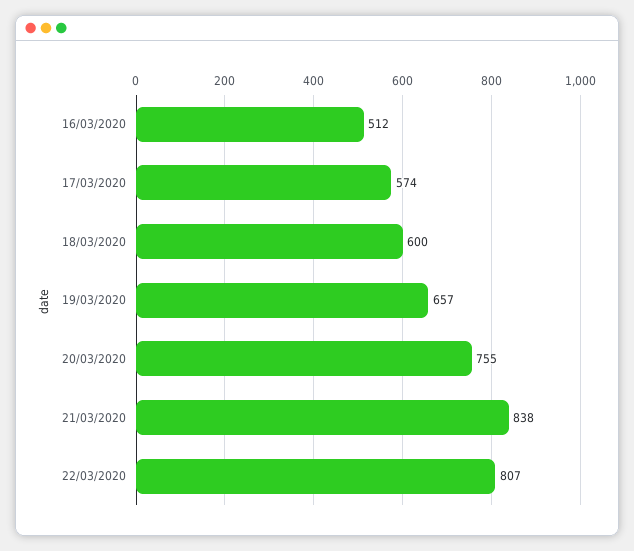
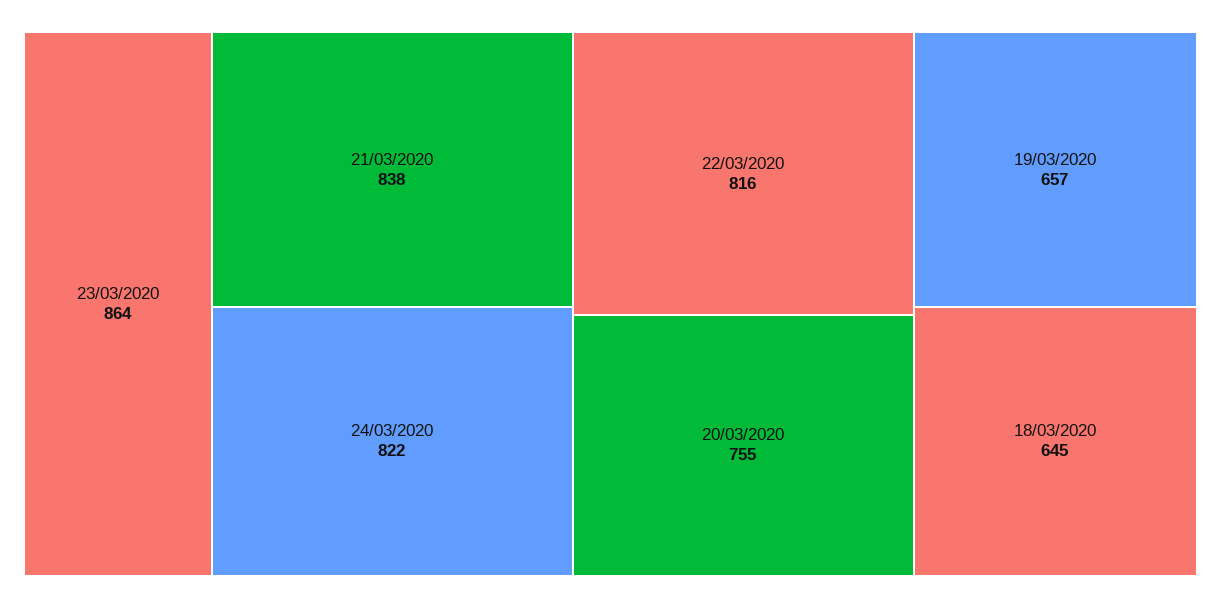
16/03/2020: 512 -> none
17/03/2020: 574 -> none
18/03/2020: 600 -> 645
22/03/2020: 807 -> 816
23/03/2020: none -> 864
24/03/2020: none -> 822

